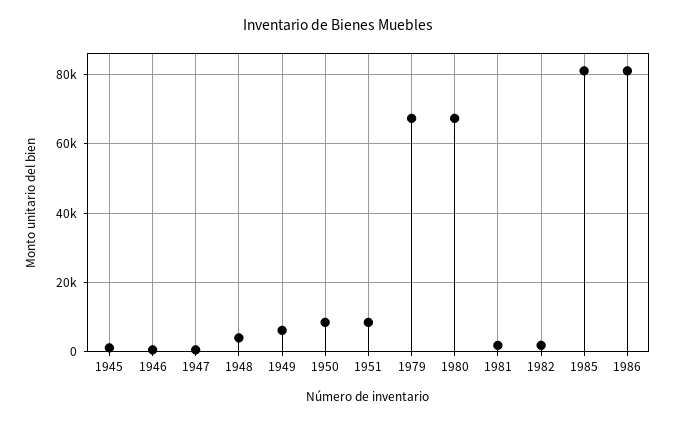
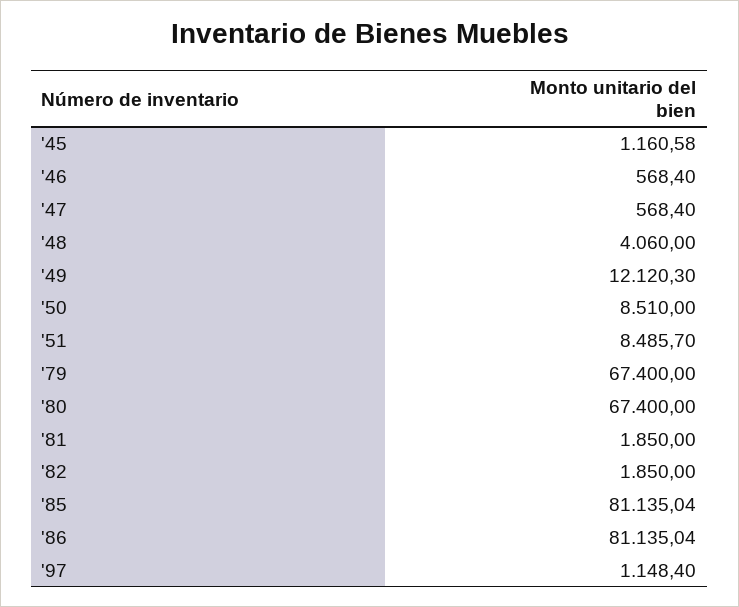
1949: 6000 -> 12120.3
'97: none -> 1148.4

